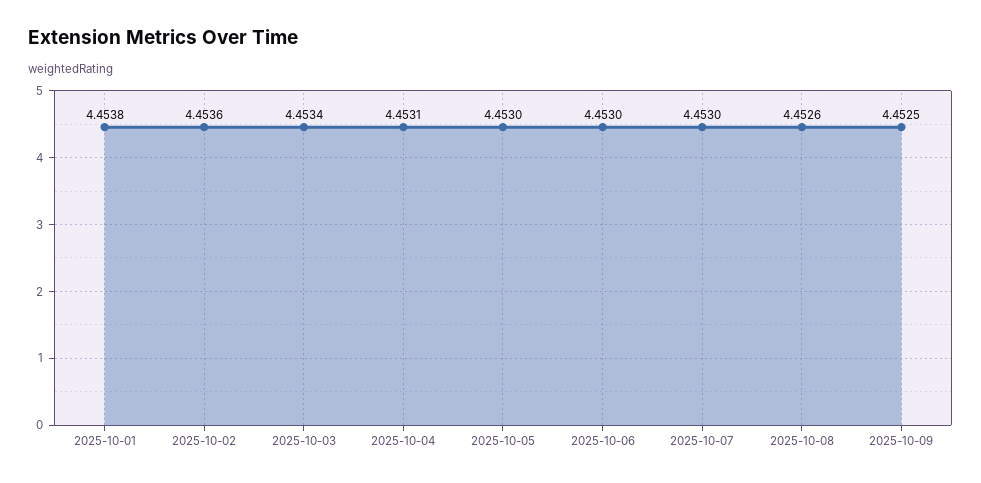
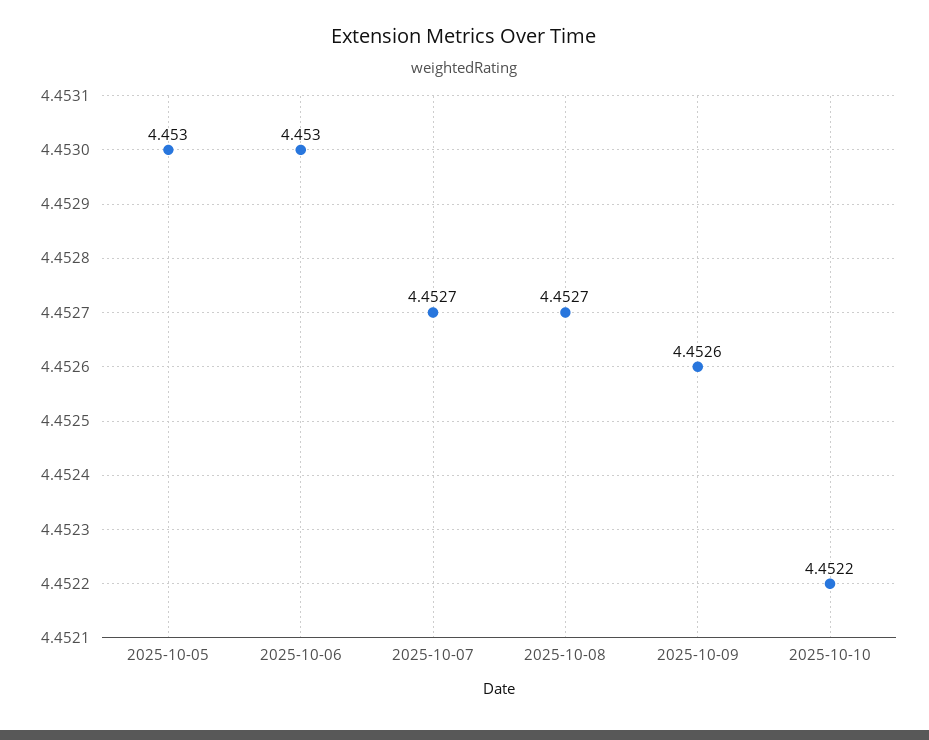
2025-10-01: 4.4538 -> none
2025-10-02: 4.4536 -> none
2025-10-03: 4.4534 -> none
2025-10-04: 4.4531 -> none
2025-10-07: 4.453 -> 4.4527
2025-10-08: 4.4526 -> 4.4527
2025-10-09: 4.4525 -> 4.4526
2025-10-10: none -> 4.4522

